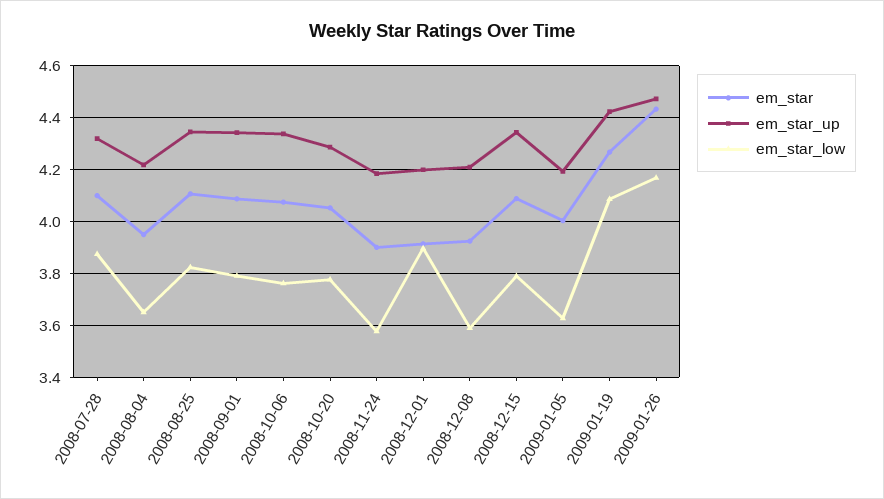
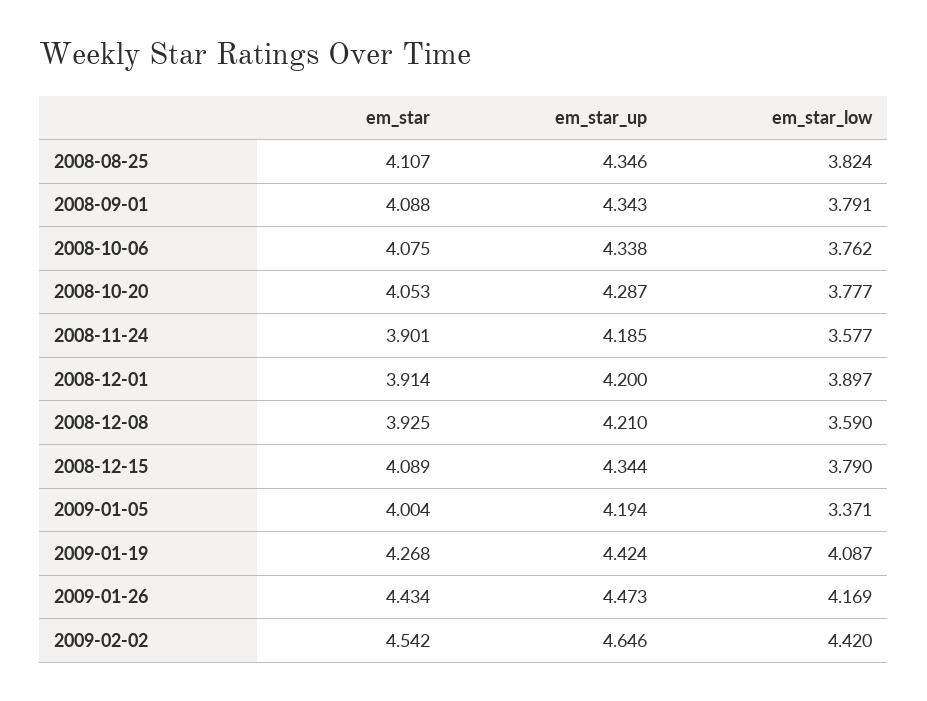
em_star, 2008-07-28: 4.1 -> none
em_star_up, 2008-07-28: 4.325 -> none
em_star_low, 2008-07-28: 3.875 -> none
em_star, 2008-08-04: 3.95 -> none
em_star_up, 2008-08-04: 4.225 -> none
em_star_low, 2008-08-04: 3.65 -> none
em_star_low, 2009-01-05: 3.625 -> 3.371
em_star, 2009-02-02: none -> 4.542
em_star_up, 2009-02-02: none -> 4.646
em_star_low, 2009-02-02: none -> 4.42

